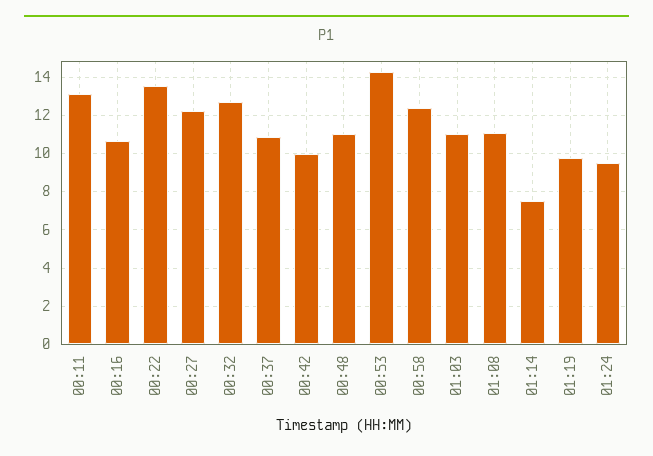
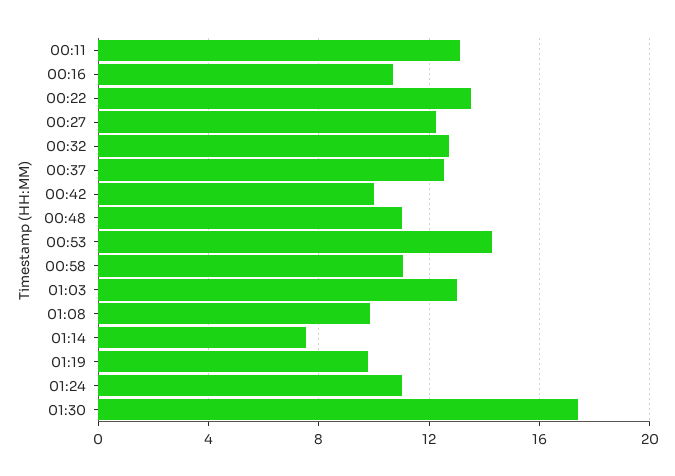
00:37: 11 -> 12.5
00:58: 12.5 -> 11
01:03: 11 -> 13
01:08: 11 -> 10
01:24: 9.5 -> 11
01:30: none -> 17.5

